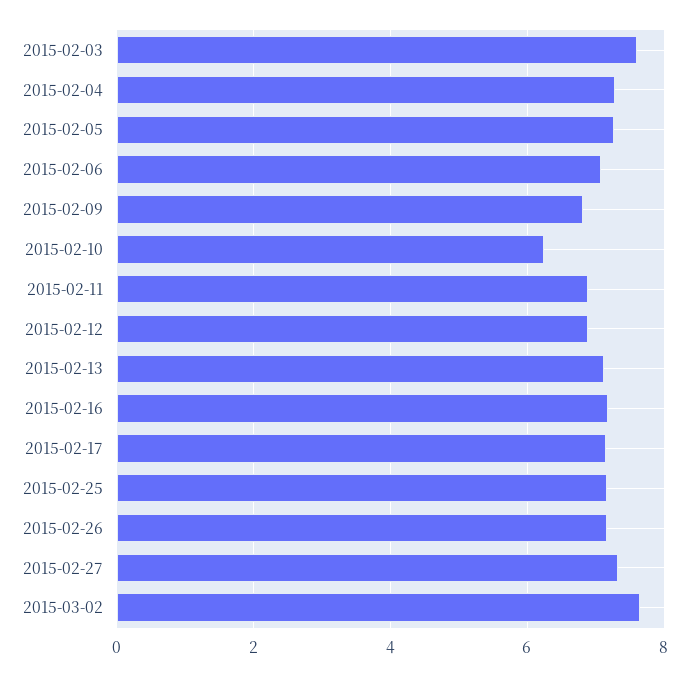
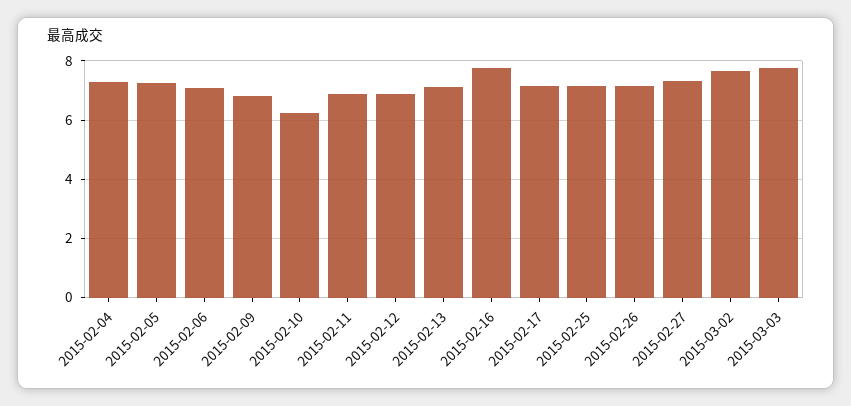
2015-02-03: 7.6 -> none
2015-02-16: 7.2 -> 7.75
2015-03-03: none -> 7.75

